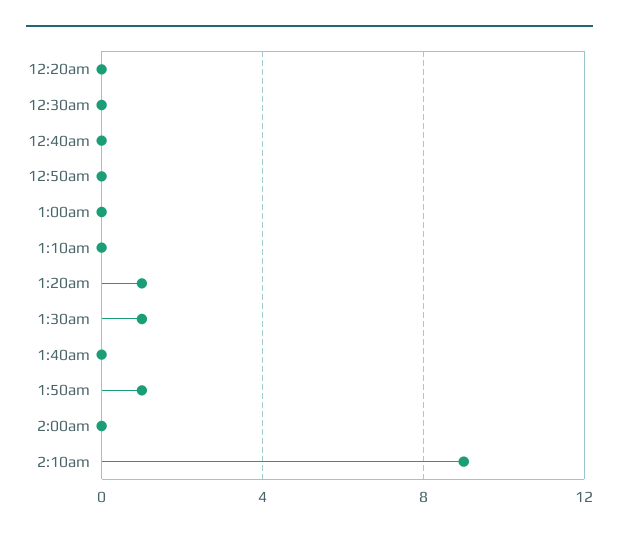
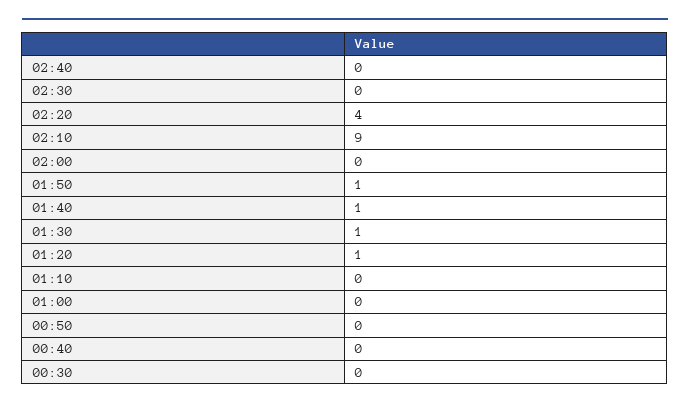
12:20am: 0 -> none
1:40am: 0 -> 1
02:40: none -> 0
02:30: none -> 0
02:20: none -> 4

